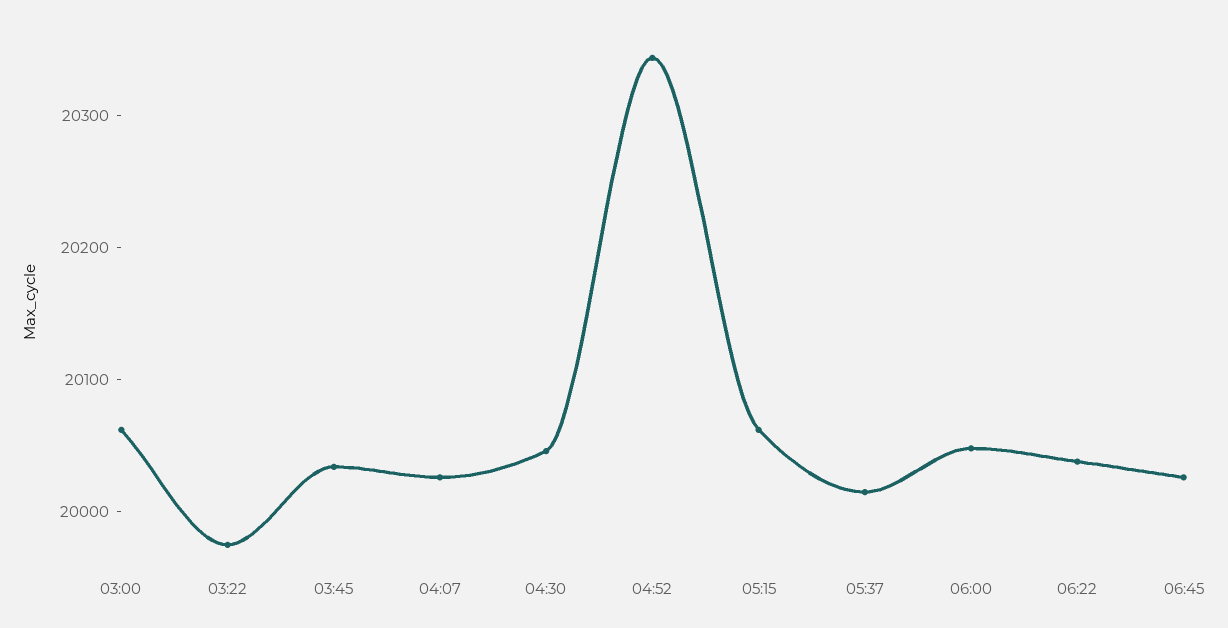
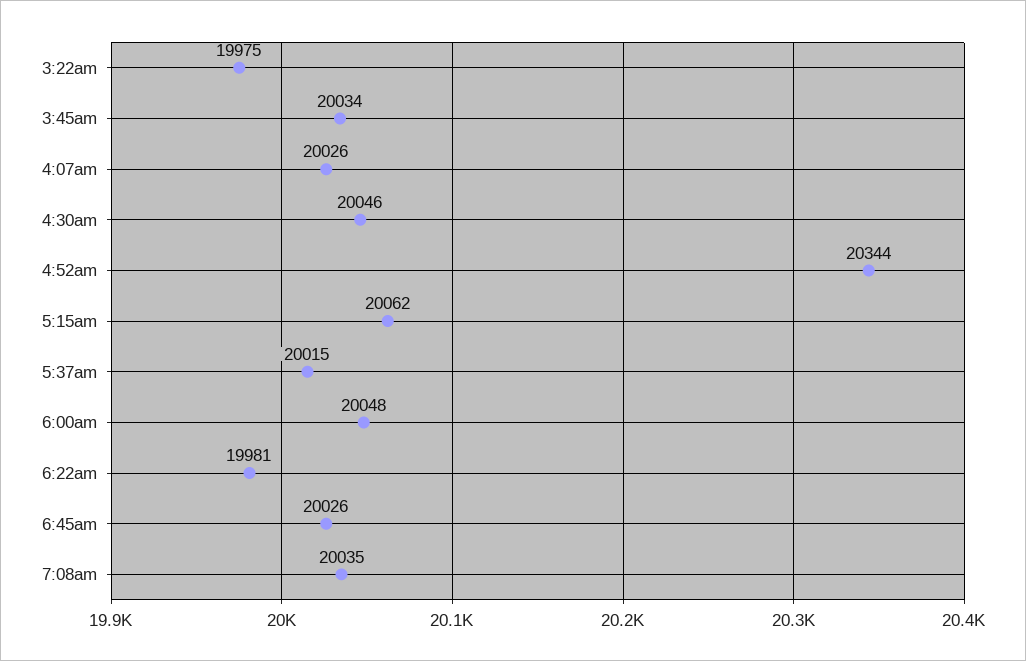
03:00: 20060 -> none
06:22: 20040 -> 19981
7:08am: none -> 20035

